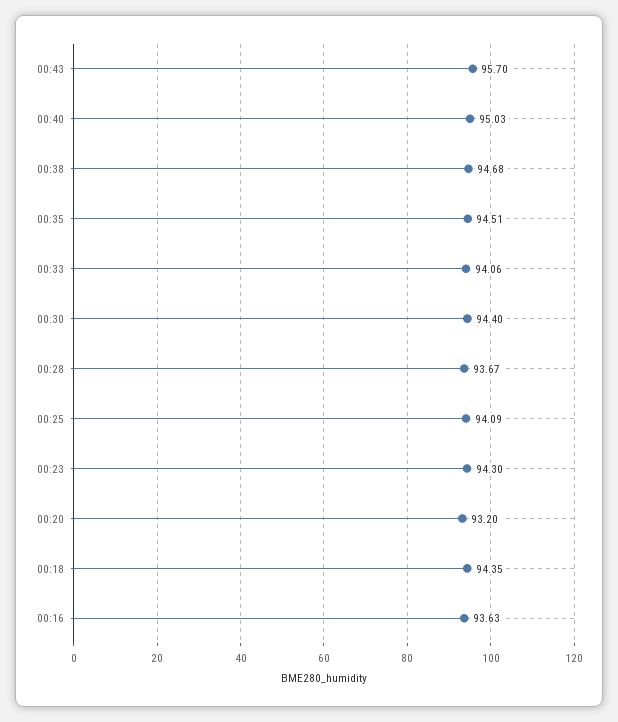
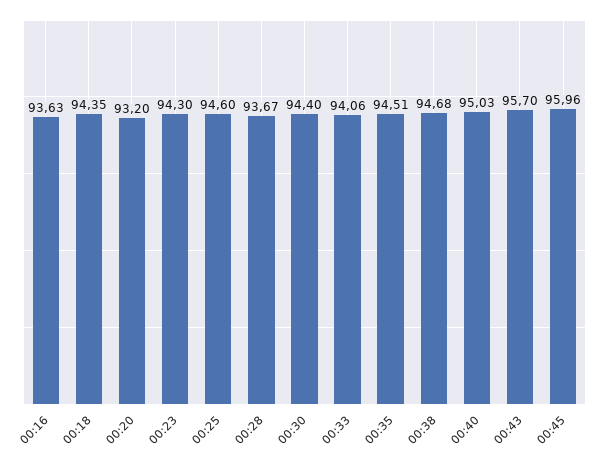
00:25: 94.09 -> 94.6
00:45: none -> 95.96

